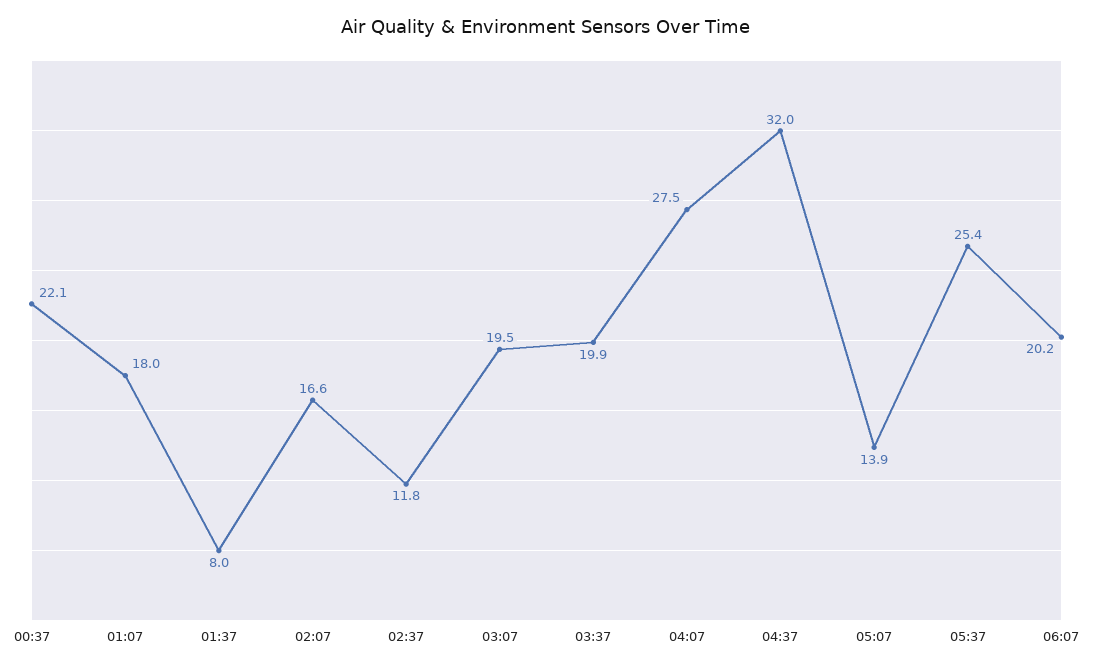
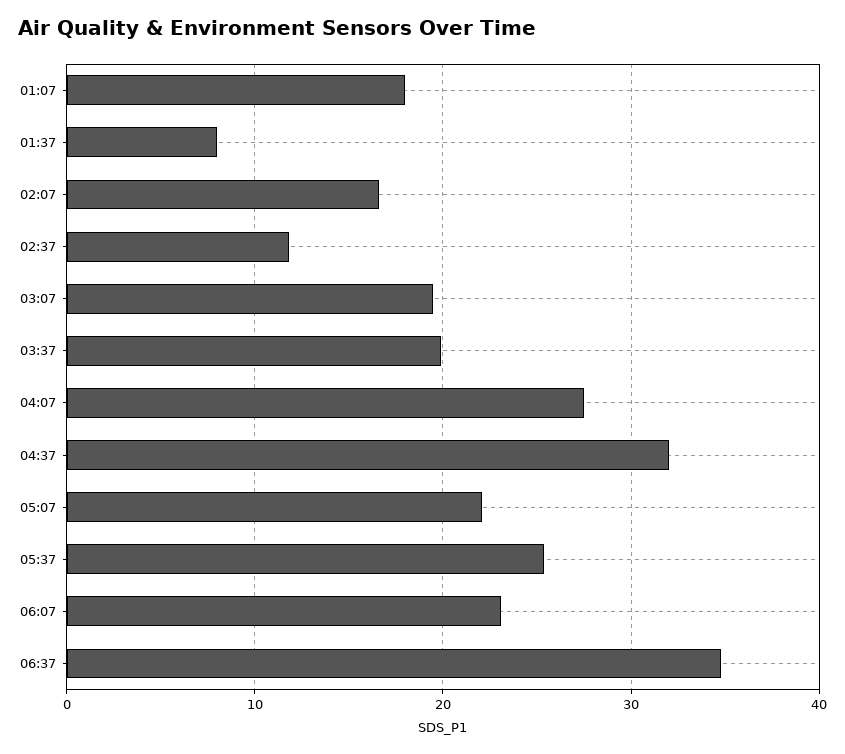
00:37: 22.1 -> none
05:07: 13.9 -> 22
06:07: 20.2 -> 23
06:37: none -> 35

